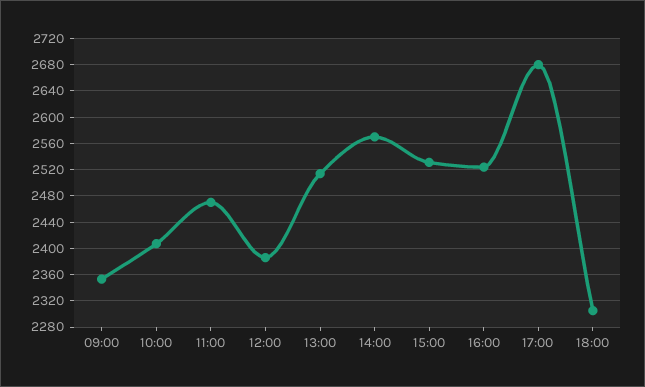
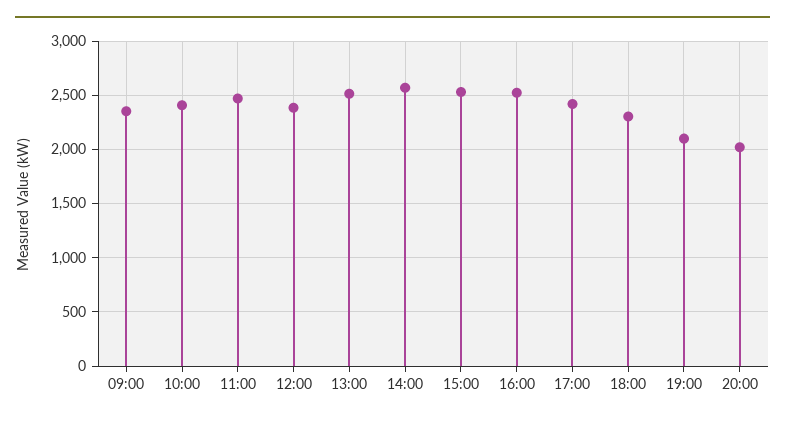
17:00: 2680 -> 2400
19:00: none -> 2100
20:00: none -> 2000

